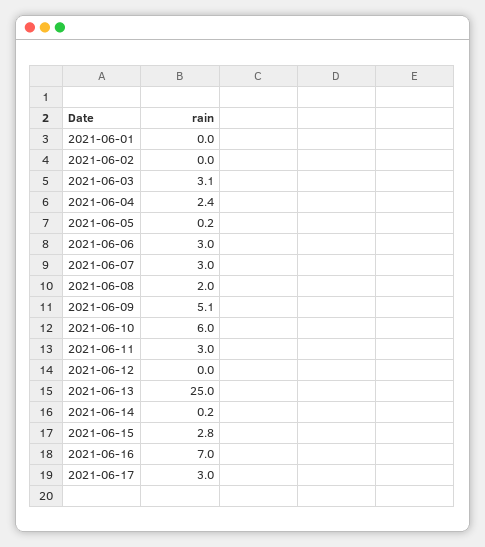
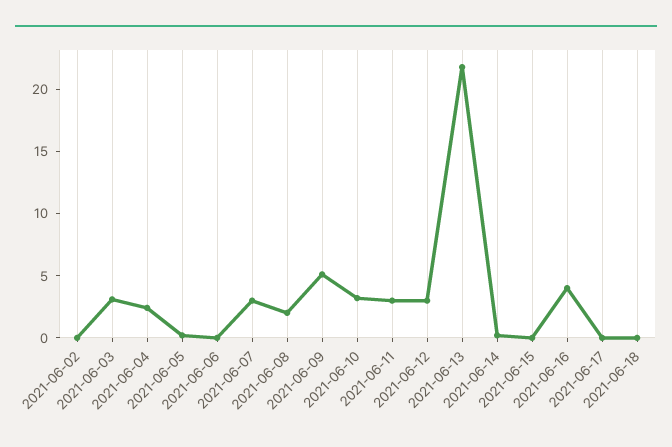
2021-06-01: 0 -> none
2021-06-06: 3 -> 0
2021-06-10: 6 -> 3
2021-06-12: 0 -> 3
2021-06-13: 25 -> 22
2021-06-15: 2.8 -> 0
2021-06-16: 7 -> 4
2021-06-17: 3 -> 0
2021-06-18: none -> 0

